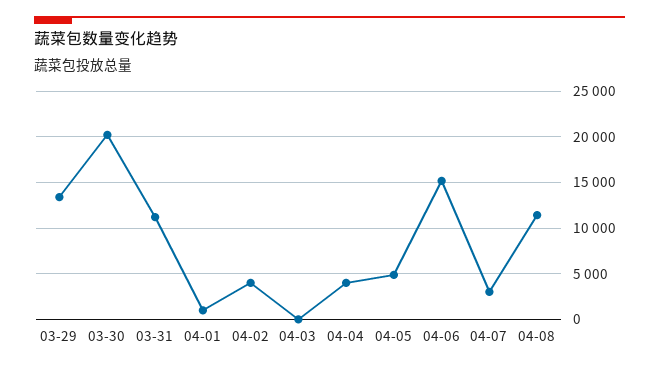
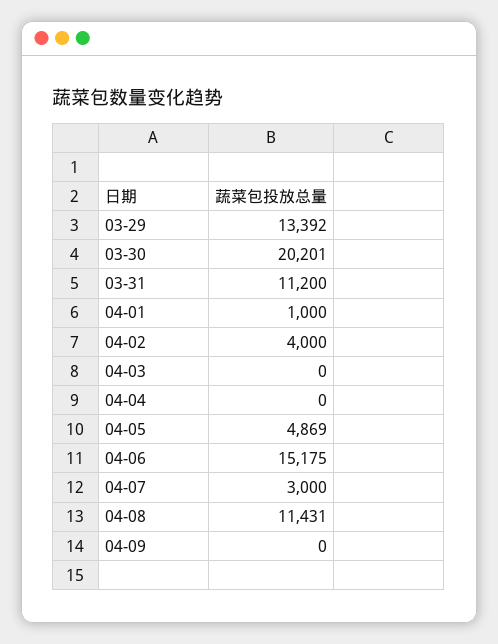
04-04: 4000 -> 0
04-09: none -> 0

